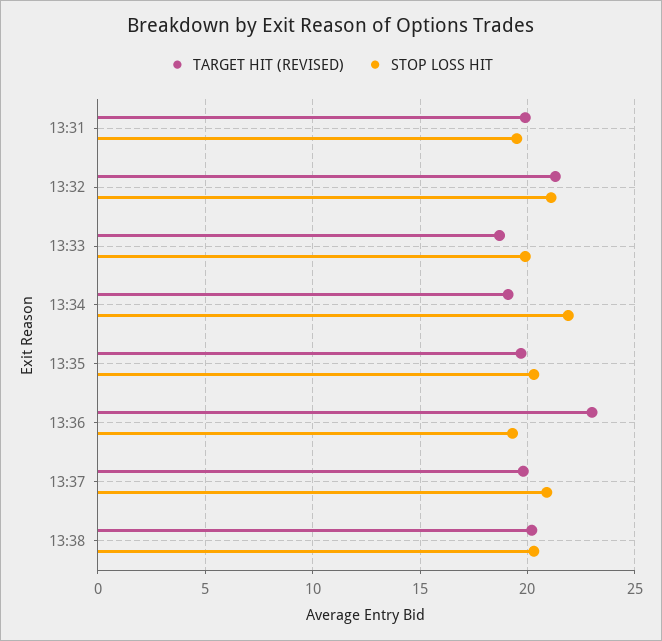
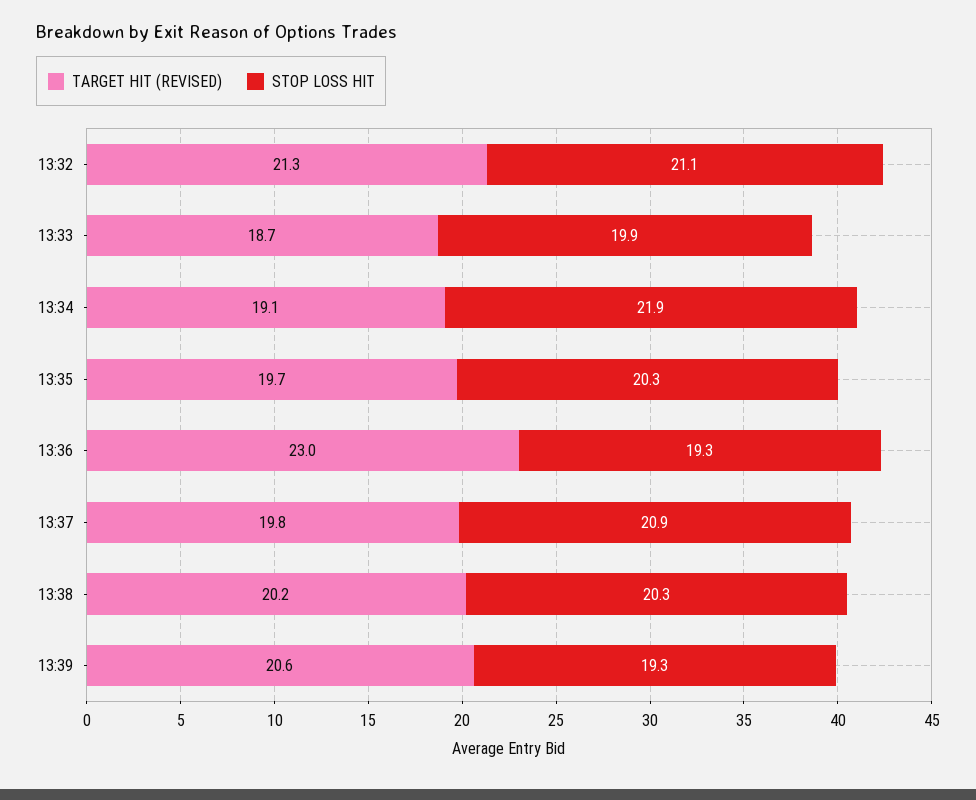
TARGET HIT (REVISED), 13:31: 20 -> none
STOP LOSS HIT, 13:31: 19.5 -> none
TARGET HIT (REVISED), 13:39: none -> 20.6
STOP LOSS HIT, 13:39: none -> 19.3

